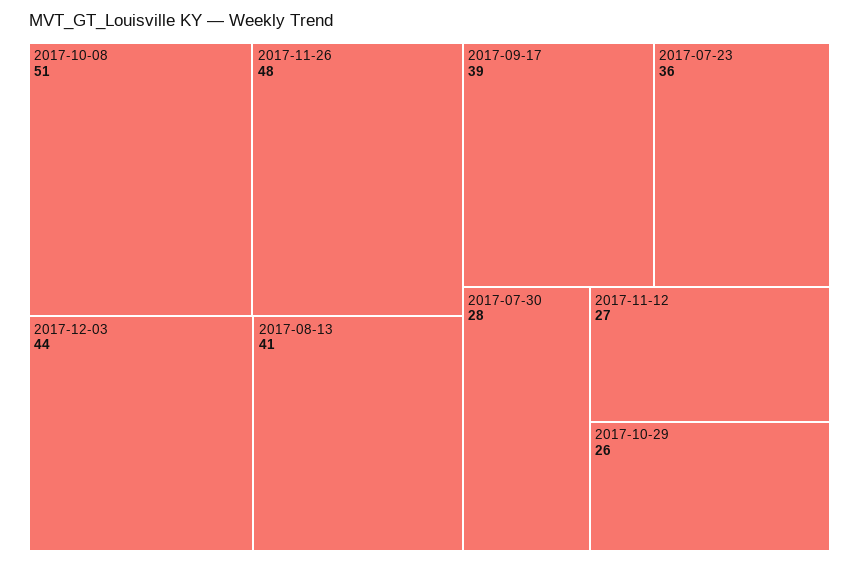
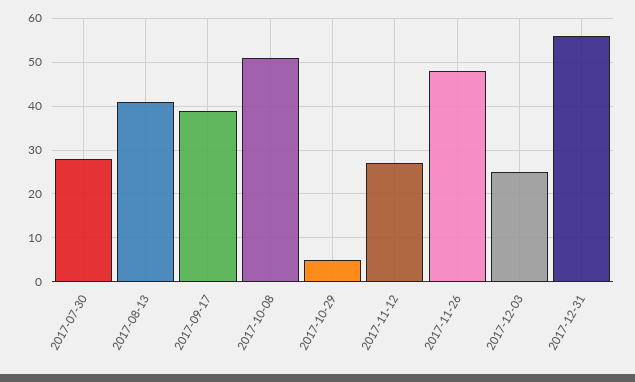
2017-12-03: 44 -> 25
2017-07-23: 36 -> none
2017-10-29: 26 -> 5
2017-12-31: none -> 55

